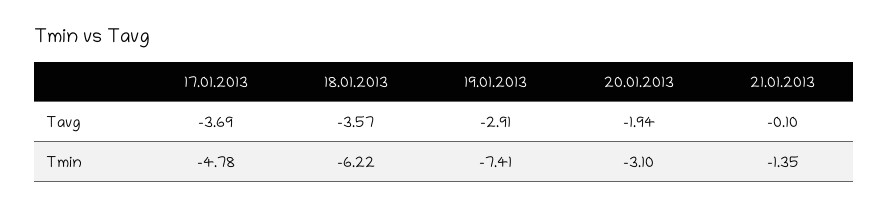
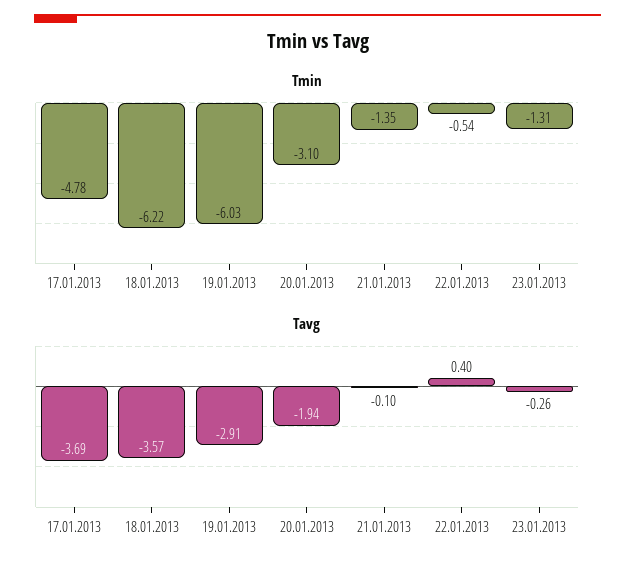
Tmin, 19.01.2013: -7.41 -> -6.03
Tmin, 22.01.2013: none -> -0.54
Tmin, 23.01.2013: none -> -1.31
Tavg, 22.01.2013: none -> 0.4
Tavg, 23.01.2013: none -> -0.26

